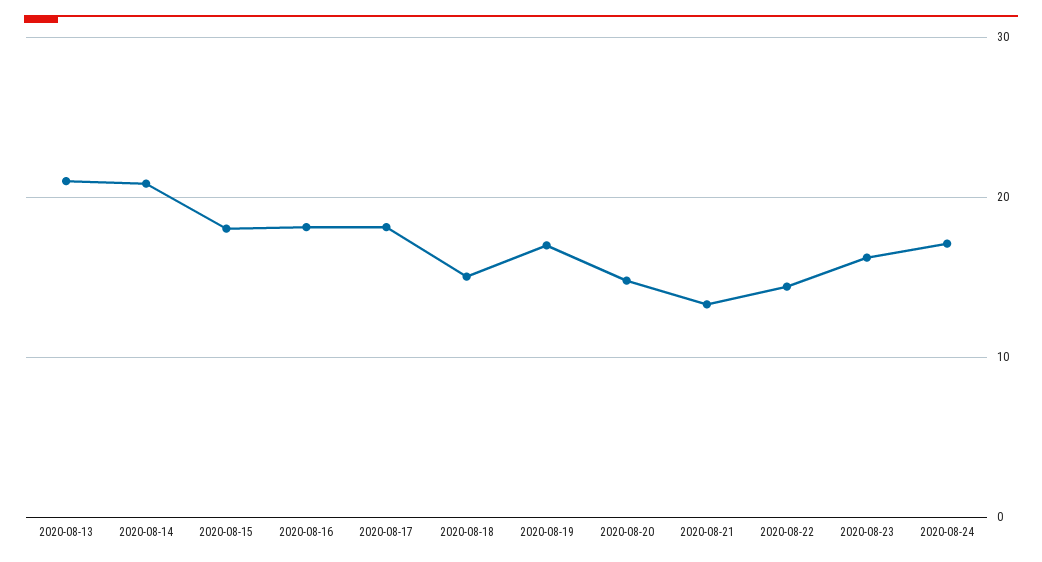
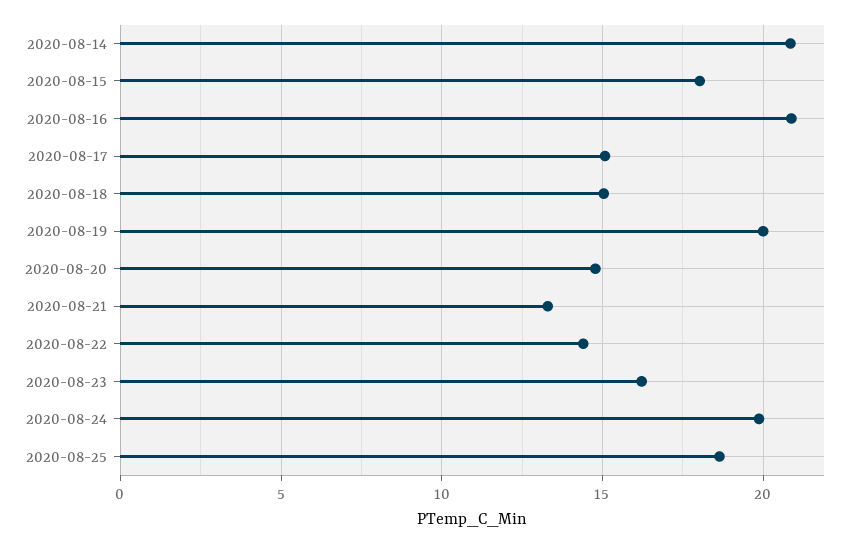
2020-08-13: 21 -> none
2020-08-16: 18 -> 21
2020-08-17: 18 -> 15
2020-08-19: 17 -> 20
2020-08-24: 17 -> 20
2020-08-25: none -> 18.5

